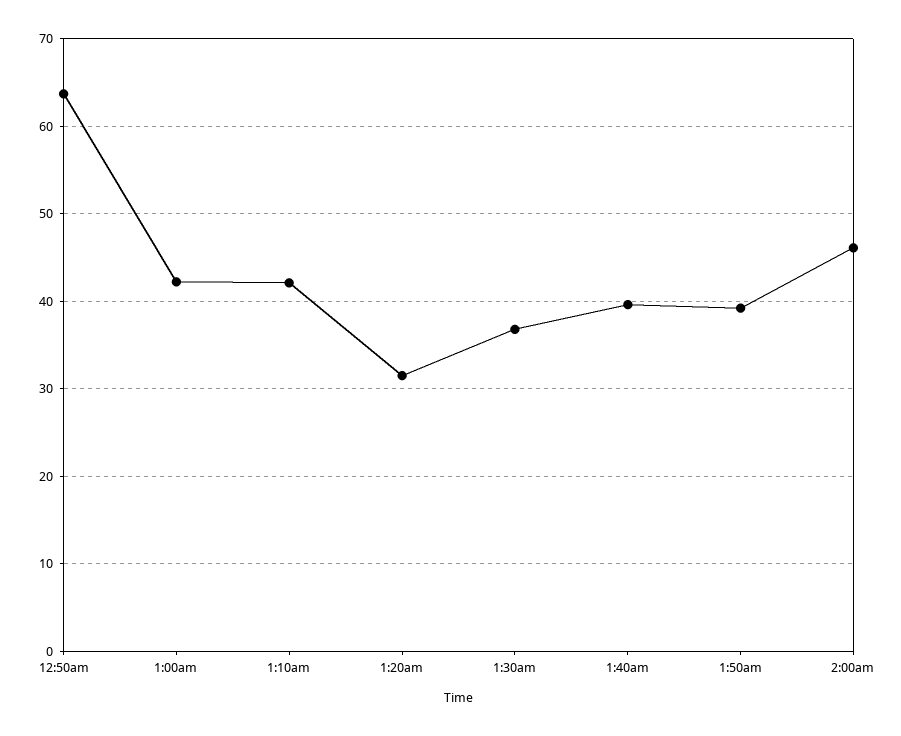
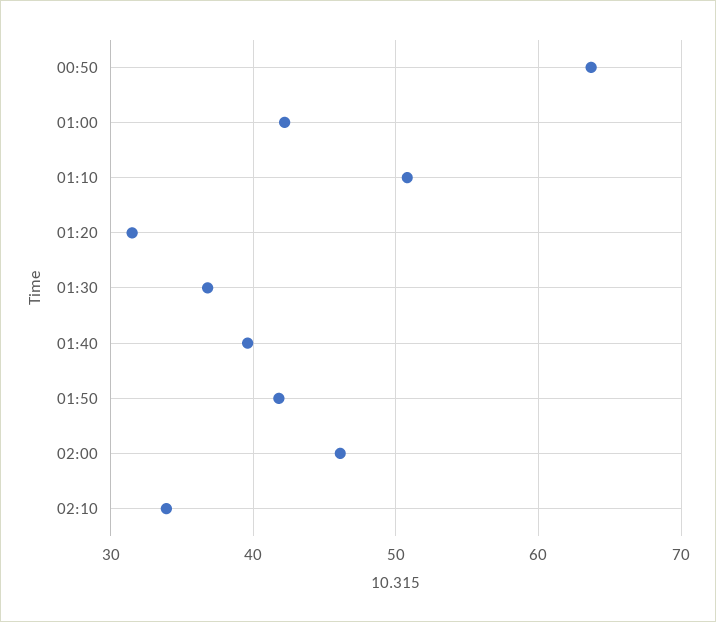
1:10am: 42 -> 51
1:50am: 39 -> 42
02:10: none -> 34

